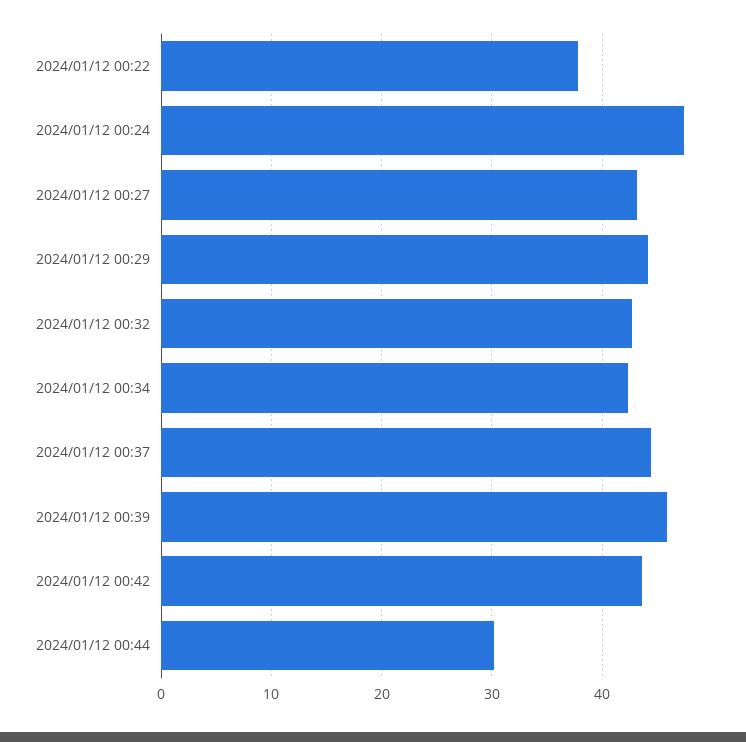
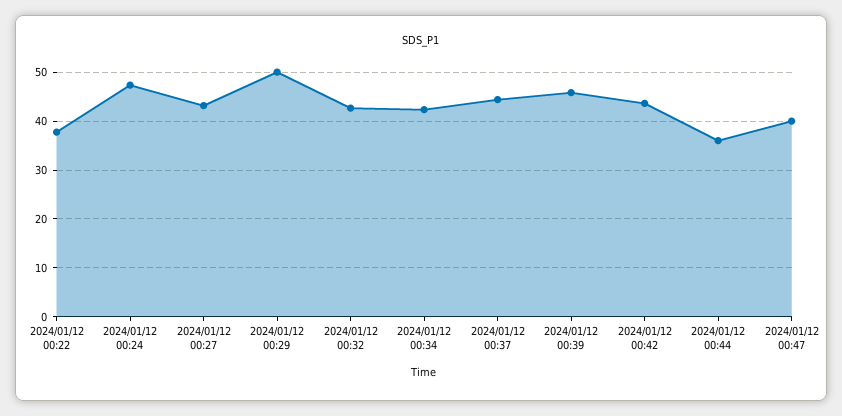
2024/01/12 00:29: 44 -> 50
2024/01/12 00:44: 30 -> 36
2024/01/12 00:47: none -> 40

